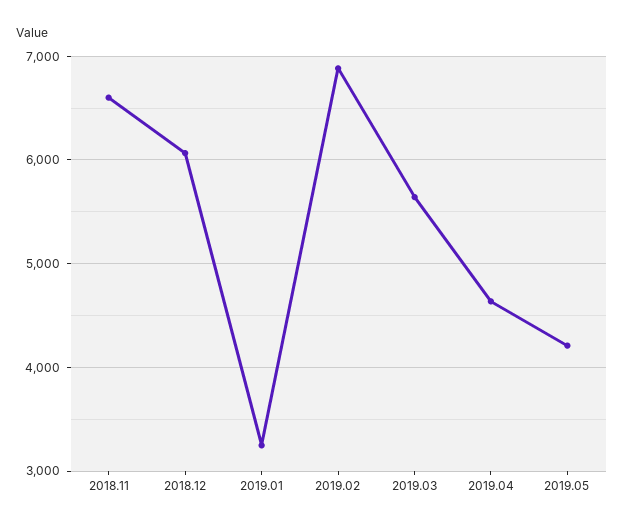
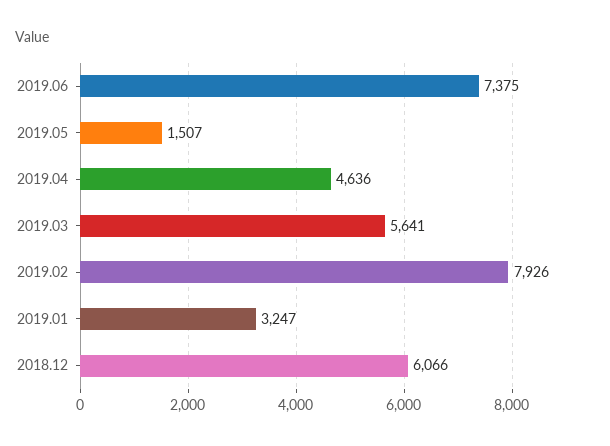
2018.11: 6600 -> none
2019.02: 6900 -> 7926
2019.05: 4200 -> 1507
2019.06: none -> 7375

